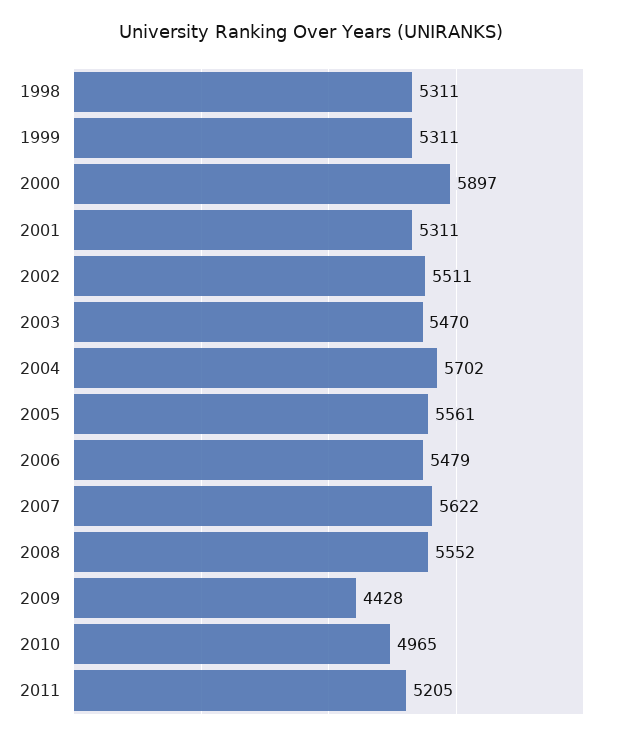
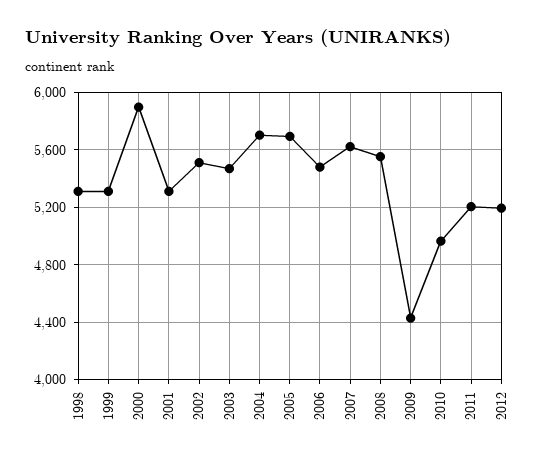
2005: 5561 -> 5700
2012: none -> 5200

